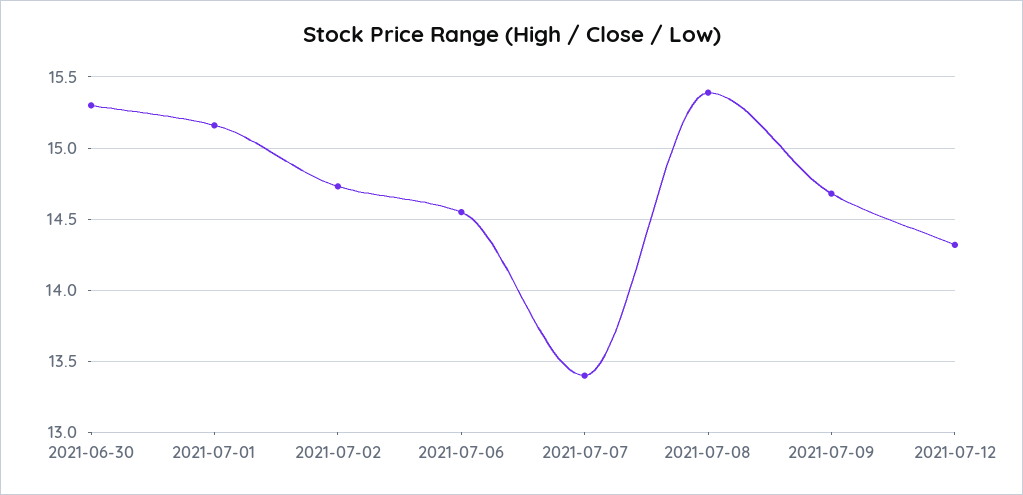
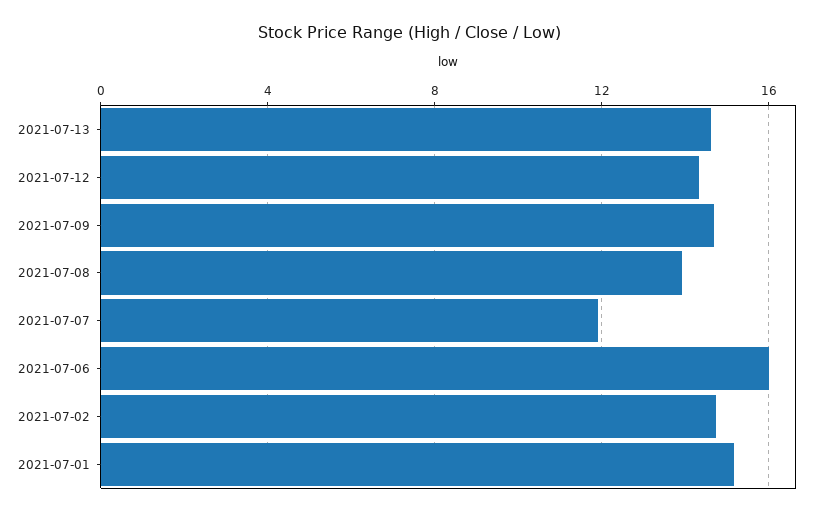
2021-06-30: 15.3 -> none
2021-07-06: 14.55 -> 16
2021-07-07: 13.4 -> 12
2021-07-08: 15.4 -> 14
2021-07-13: none -> 14.5

